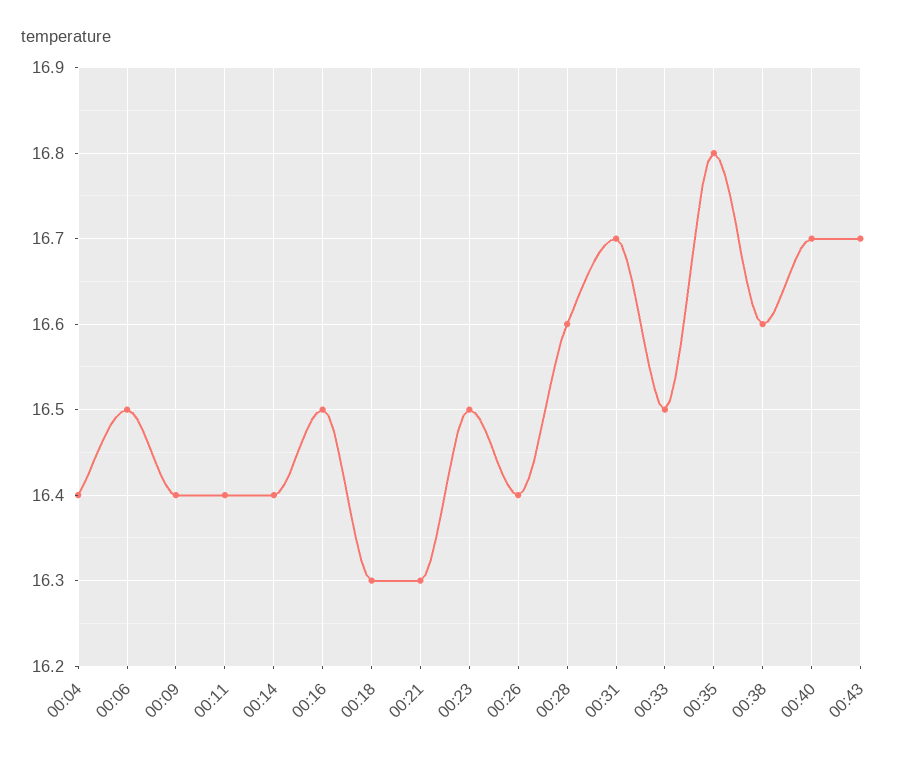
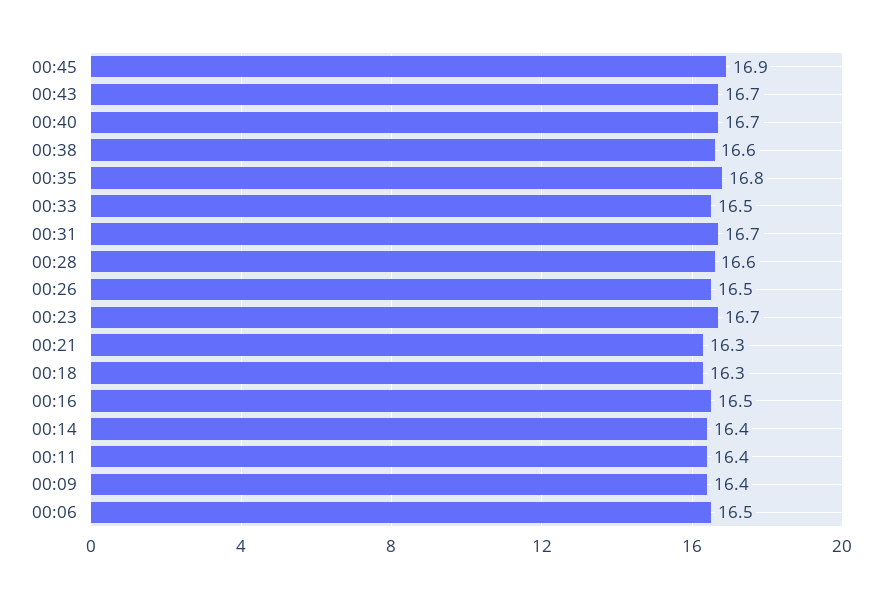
00:04: 16.4 -> none
00:23: 16.5 -> 16.7
00:26: 16.4 -> 16.5
00:45: none -> 16.9

